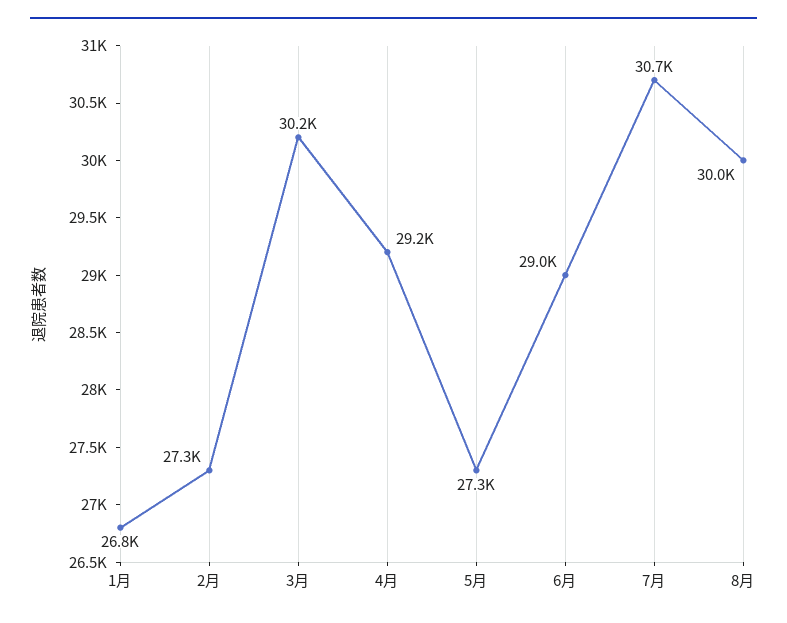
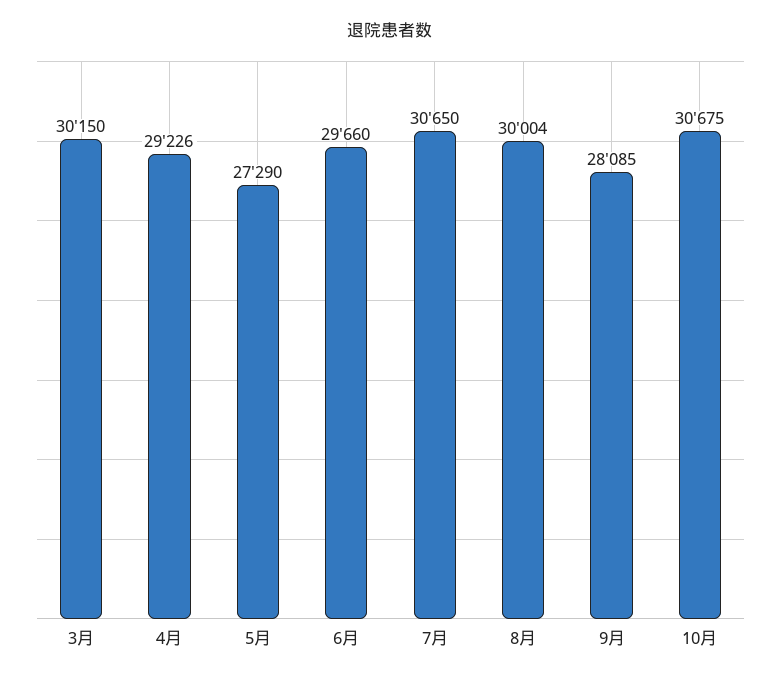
1月: 26800 -> none
2月: 27300 -> none
6月: 29000 -> 29660
9月: none -> 28085
10月: none -> 30675

